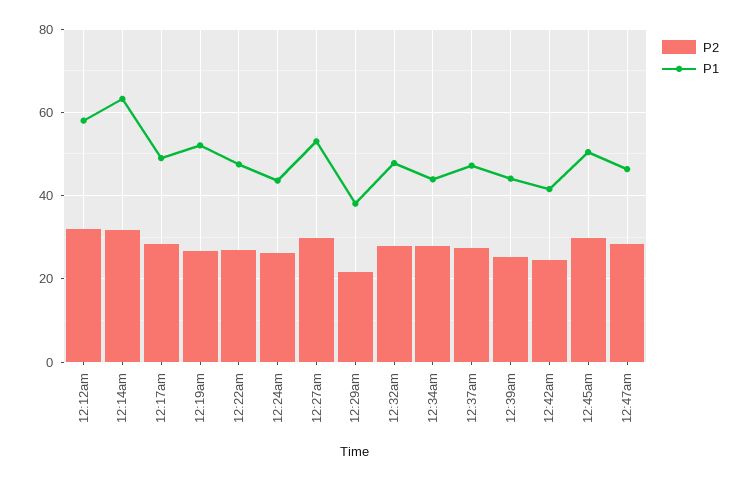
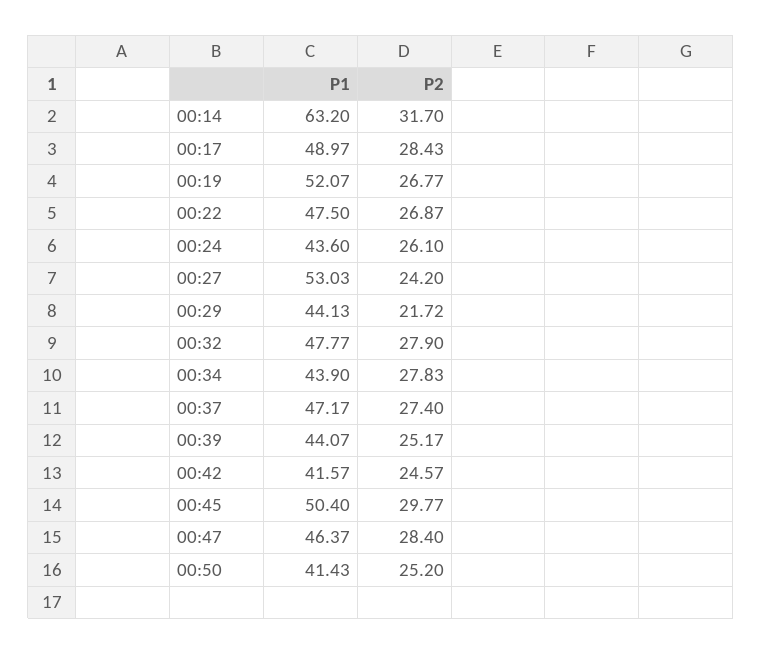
P2, 12:12am: 32 -> none
P1, 12:12am: 58 -> none
P2, 12:27am: 30 -> 24.2
P1, 12:29am: 38 -> 44.13
P1, 00:50: none -> 41.43
P2, 00:50: none -> 25.2

